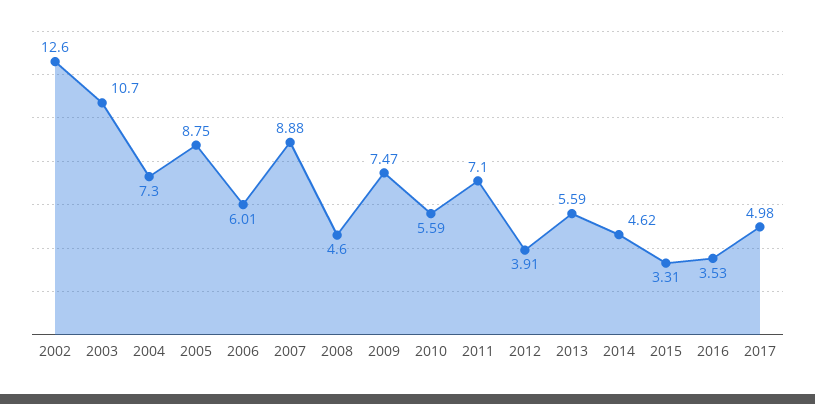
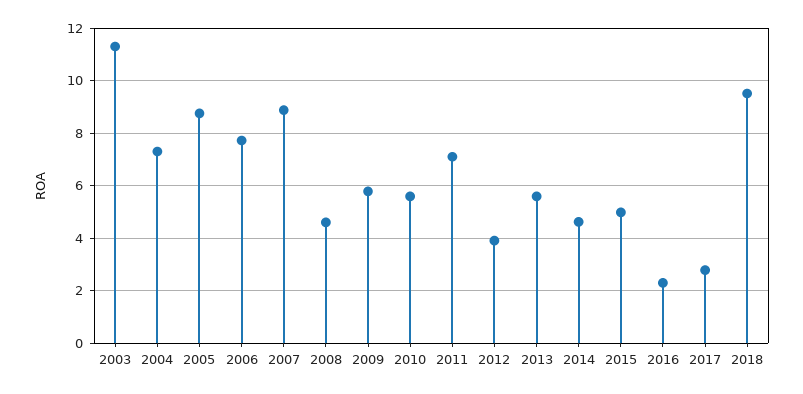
2002: 12.6 -> none
2003: 10.7 -> 11.25
2006: 6.01 -> 7.75
2009: 7.47 -> 5.75
2015: 3.31 -> 5
2016: 3.53 -> 2.25
2017: 4.98 -> 2.75
2018: none -> 9.5

